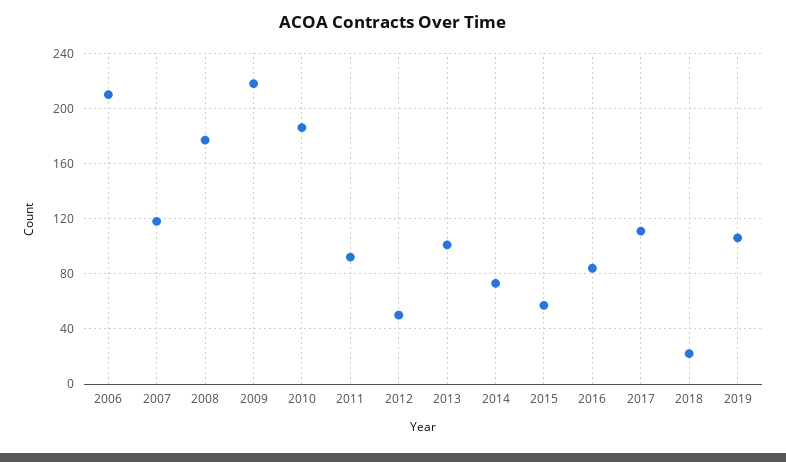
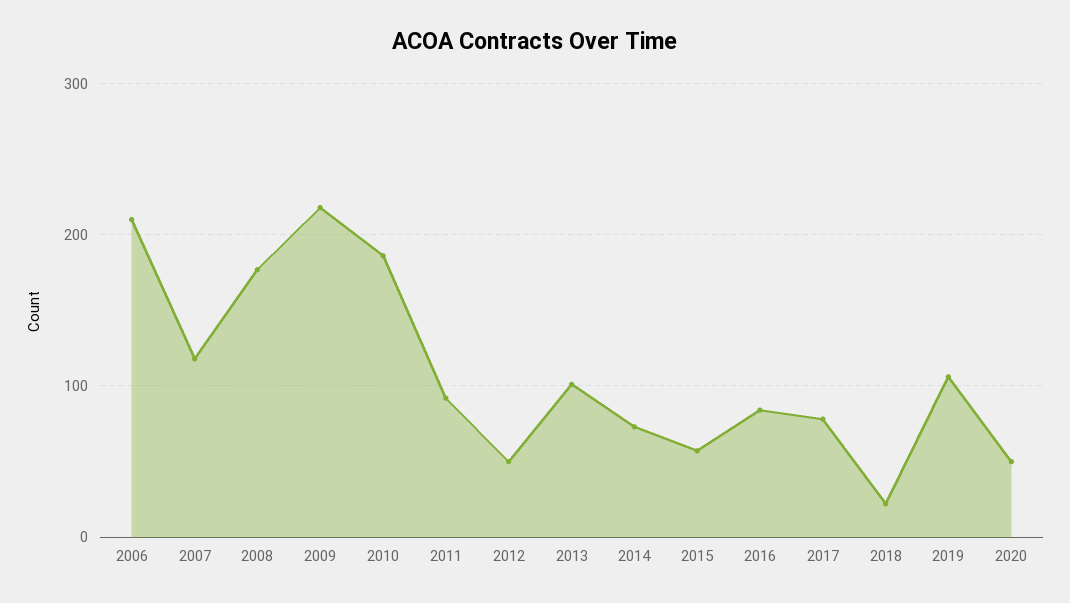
2017: 110 -> 80
2020: none -> 50

